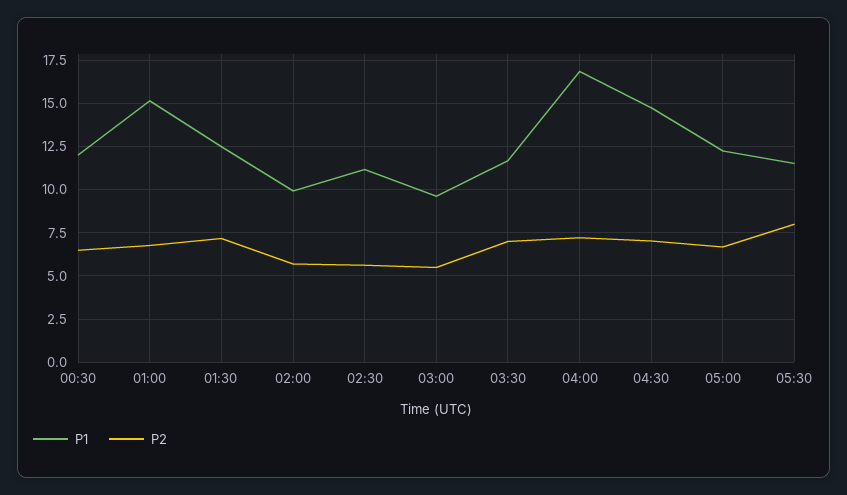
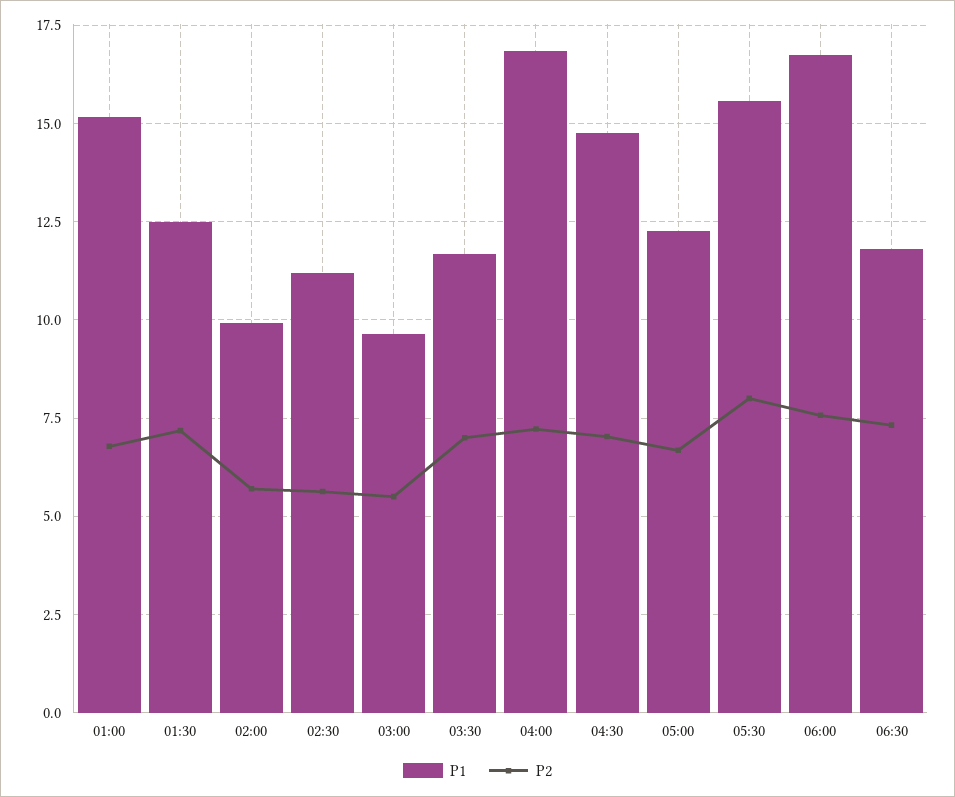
P1, 00:30: 12 -> none
P2, 00:30: 6.5 -> none
P1, 05:30: 11.5 -> 15.5
P1, 06:00: none -> 16.75
P2, 06:00: none -> 7.5
P1, 06:30: none -> 11.75
P2, 06:30: none -> 7.25

